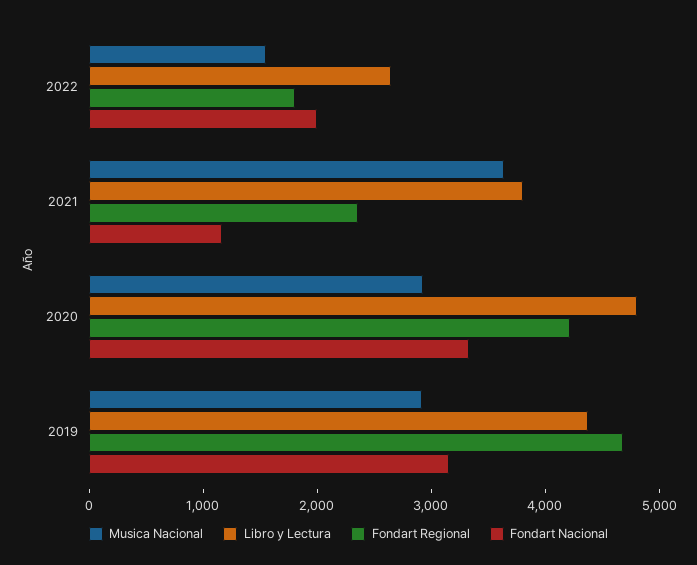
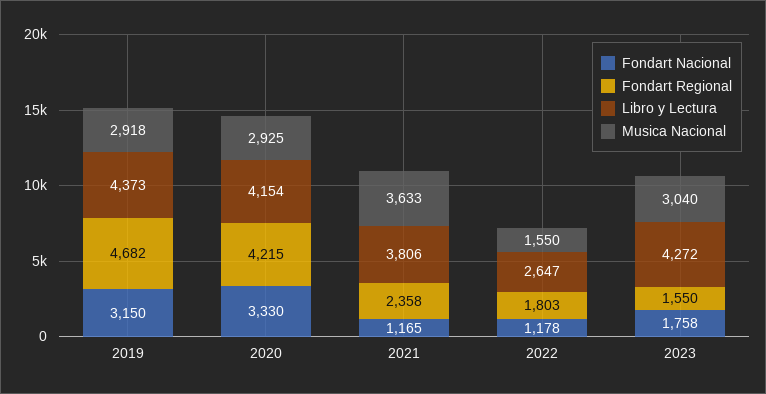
Fondart Nacional, 2022: 2000 -> 1178
Libro y Lectura, 2020: 4800 -> 4154
Fondart Nacional, 2023: none -> 1758
Fondart Regional, 2023: none -> 1550
Libro y Lectura, 2023: none -> 4272
Musica Nacional, 2023: none -> 3040

